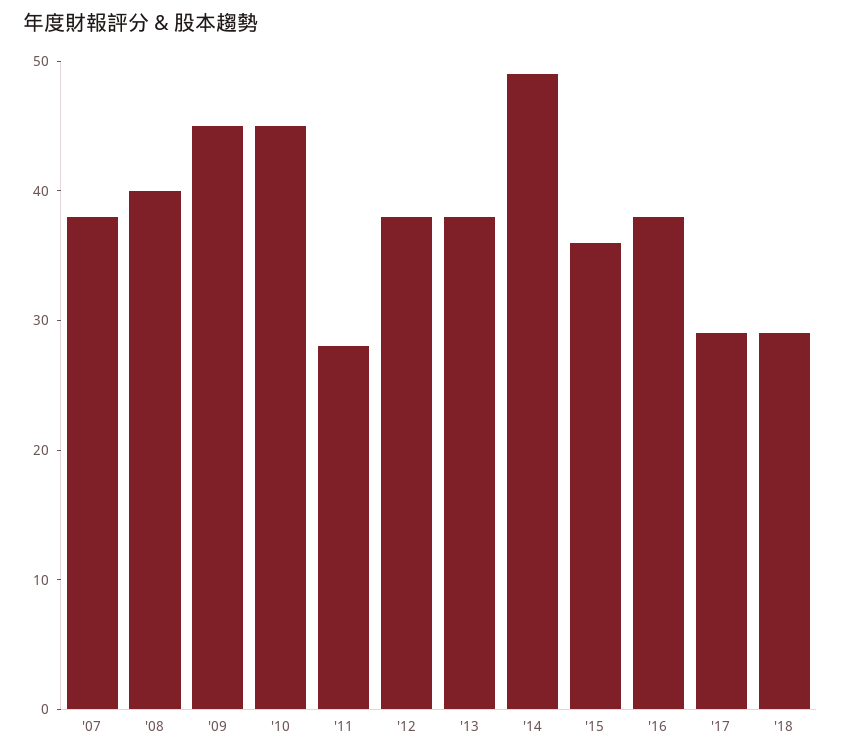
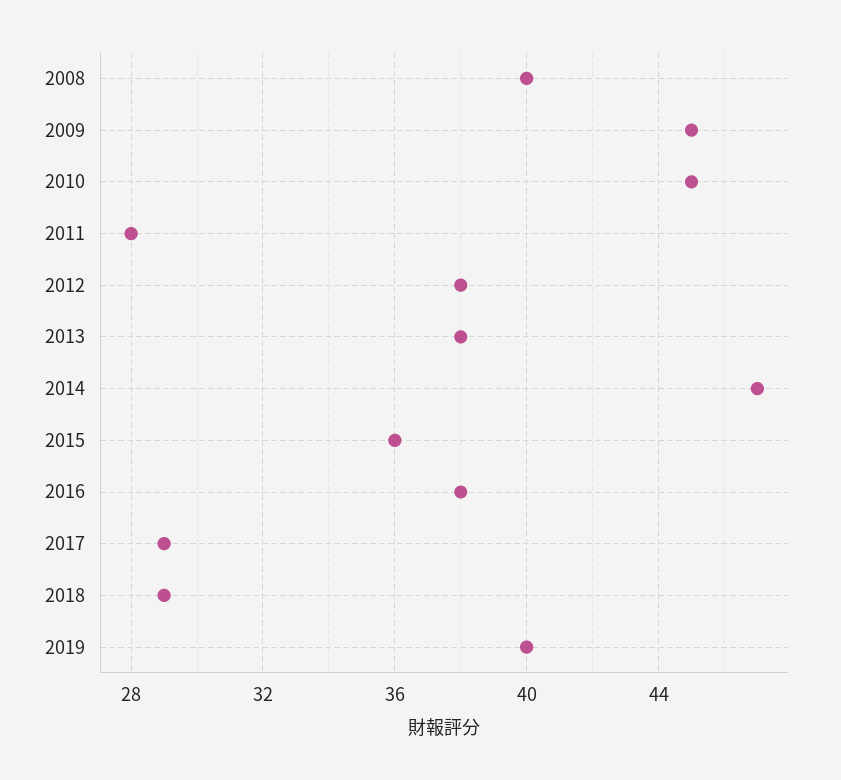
'07: 38 -> none
'14: 49 -> 47
2019: none -> 40

